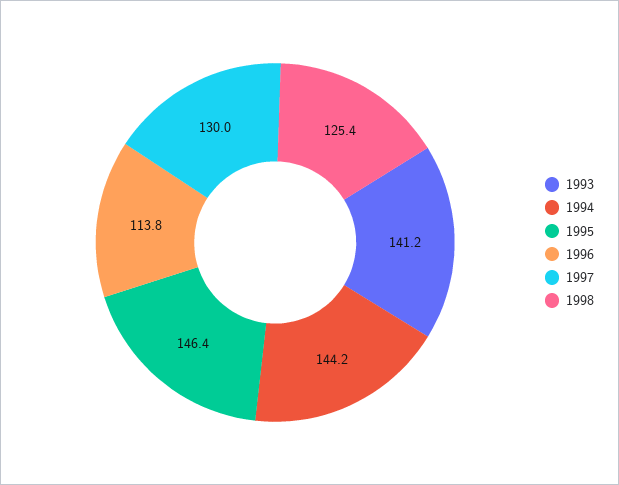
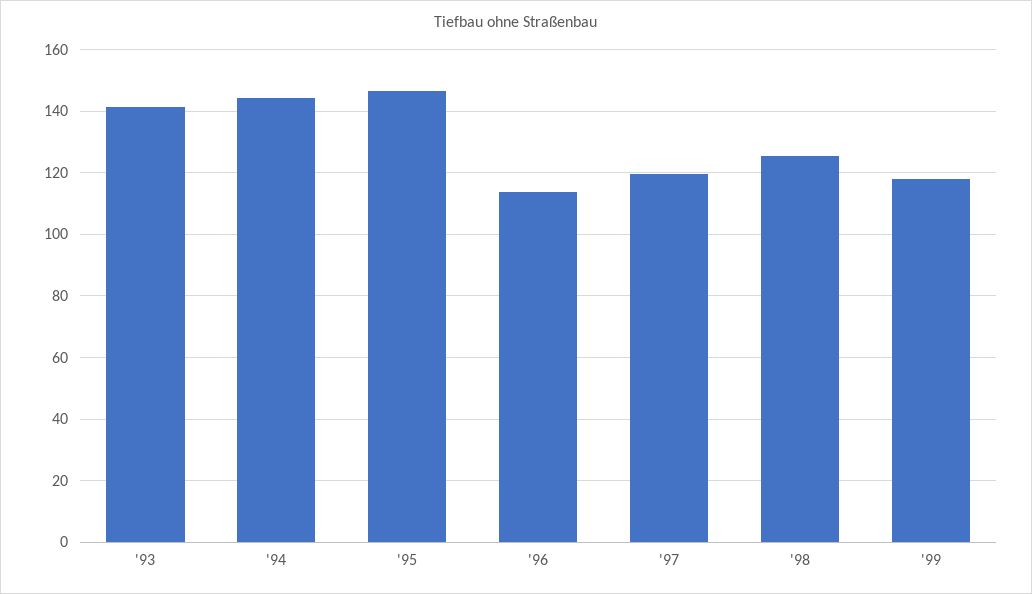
1997: 130 -> 120
'99: none -> 118

